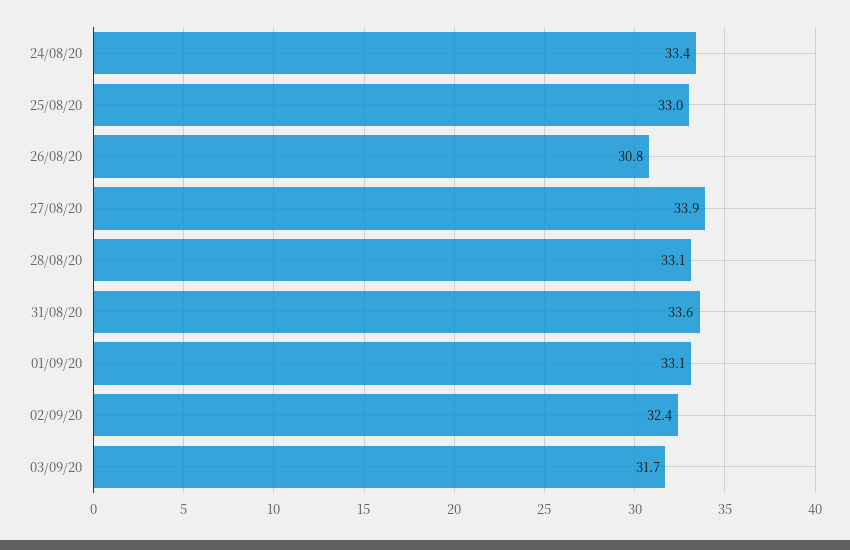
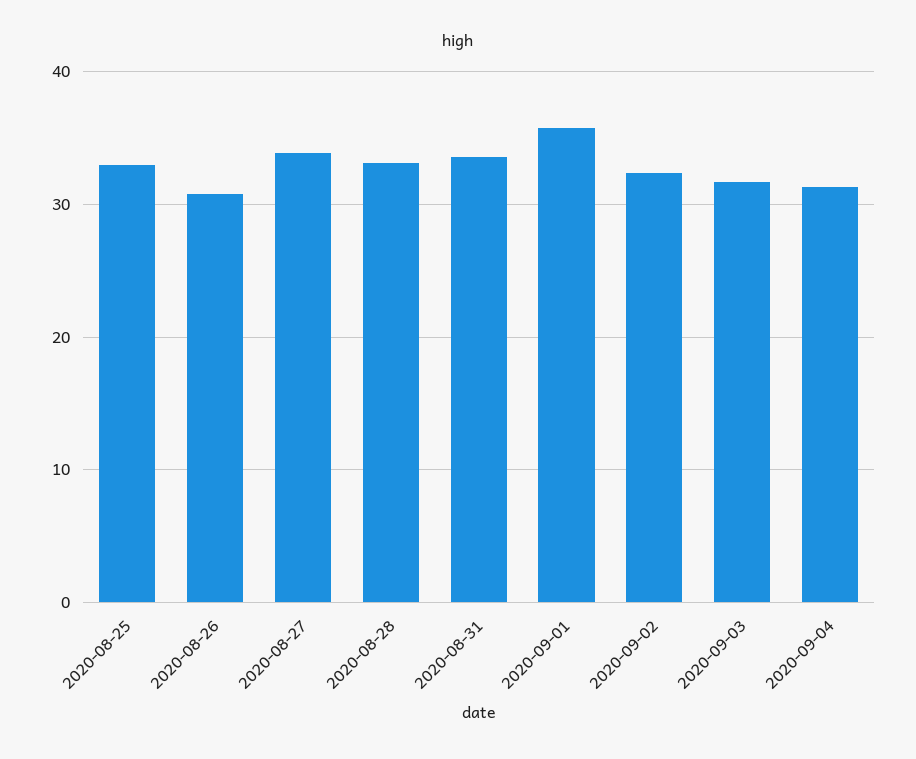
24/08/20: 33.4 -> none
01/09/20: 33.1 -> 36
2020-09-04: none -> 31

